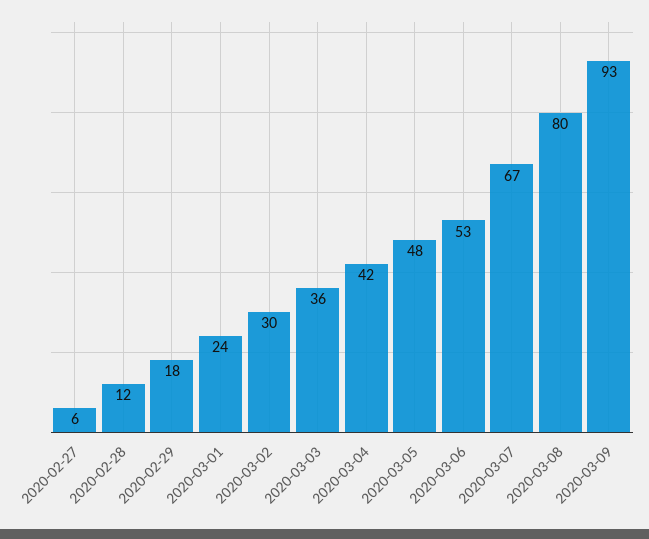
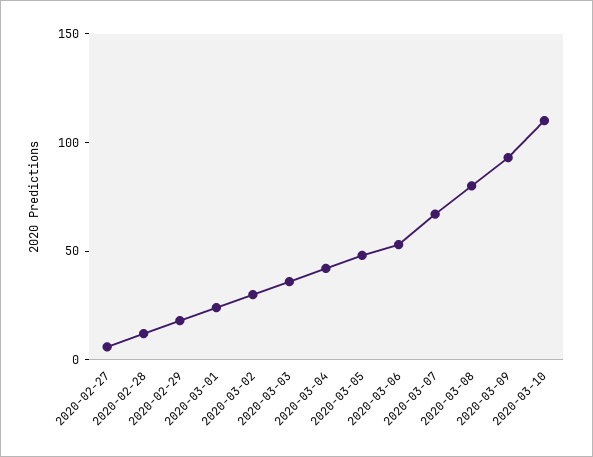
2020-03-10: none -> 110

